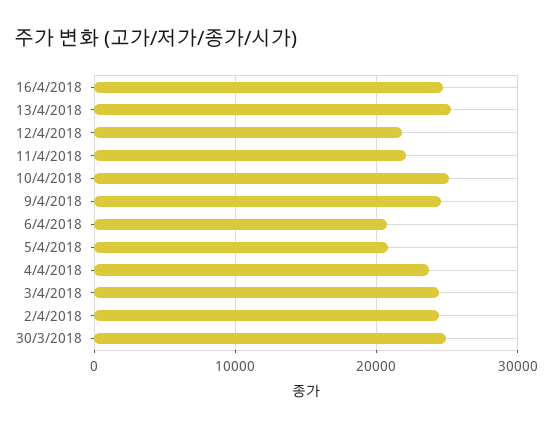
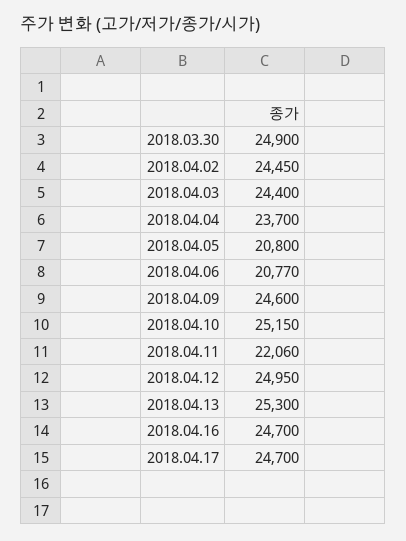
12/4/2018: 22000 -> 24950
2018.04.17: none -> 24700

